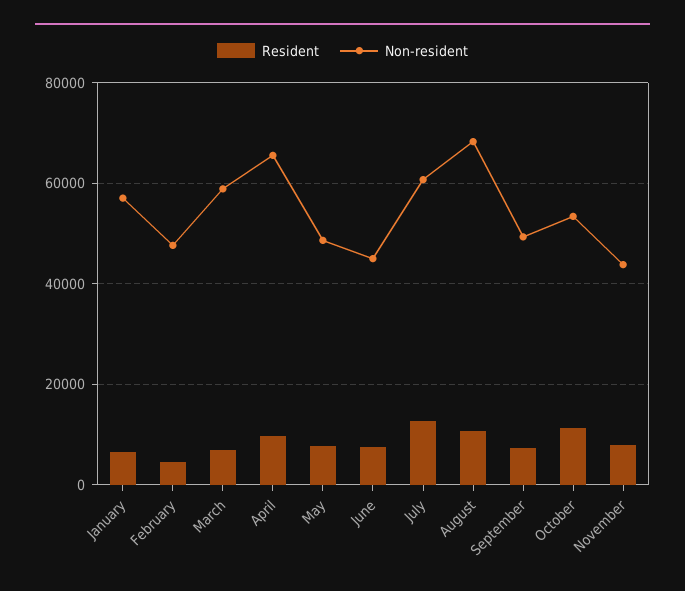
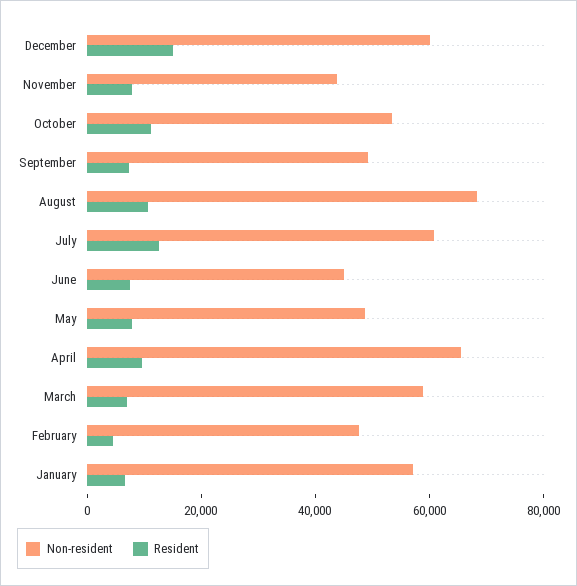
Non-resident, December: none -> 60000
Resident, December: none -> 15000

